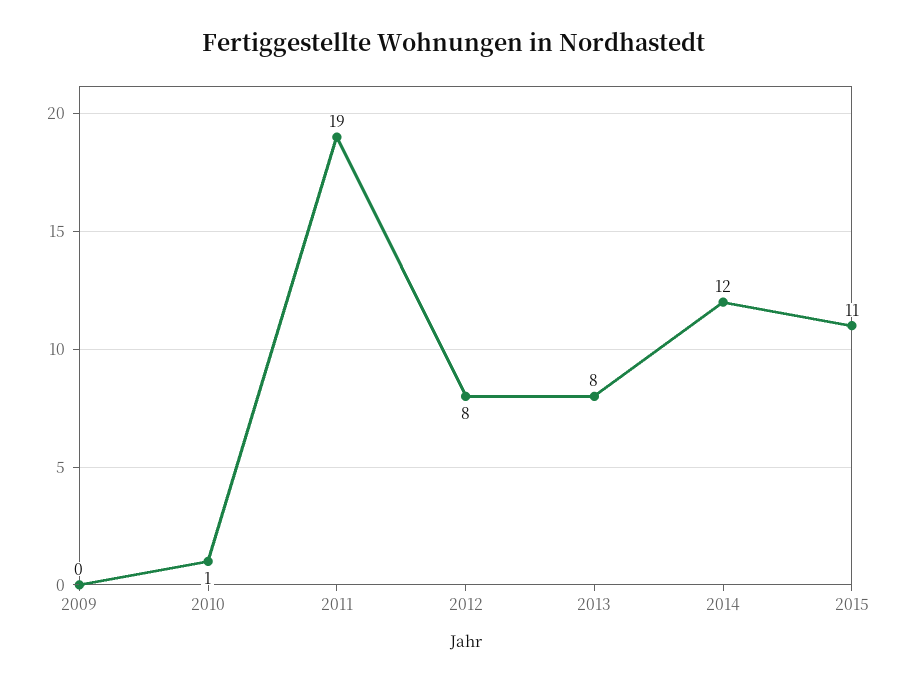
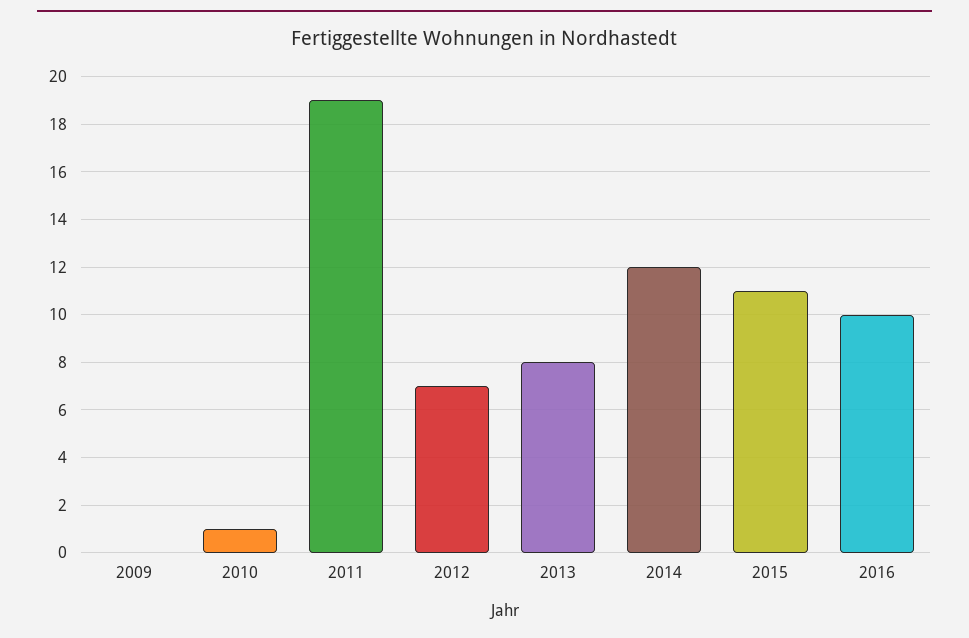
2012: 8 -> 7
2016: none -> 10

